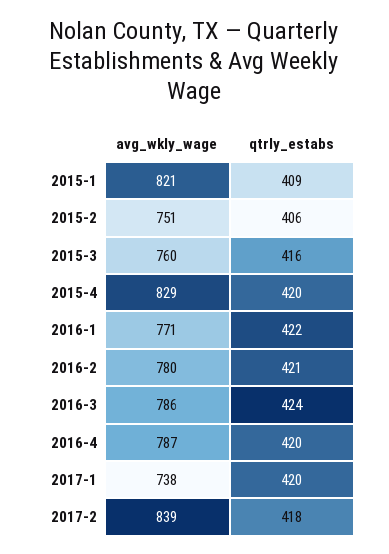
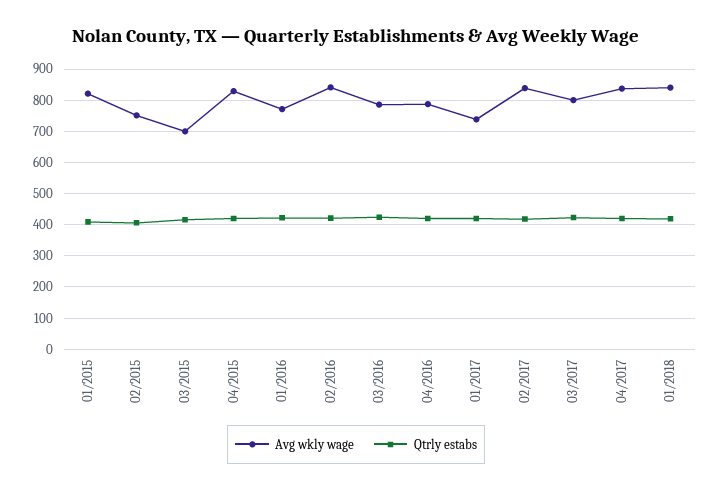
avg_wkly_wage, 2015-3: 760 -> 700
avg_wkly_wage, 2016-2: 780 -> 840
avg_wkly_wage, 03/2017: none -> 800
qtrly_estabs, 03/2017: none -> 420
avg_wkly_wage, 04/2017: none -> 840
qtrly_estabs, 04/2017: none -> 420
avg_wkly_wage, 01/2018: none -> 840
qtrly_estabs, 01/2018: none -> 420

